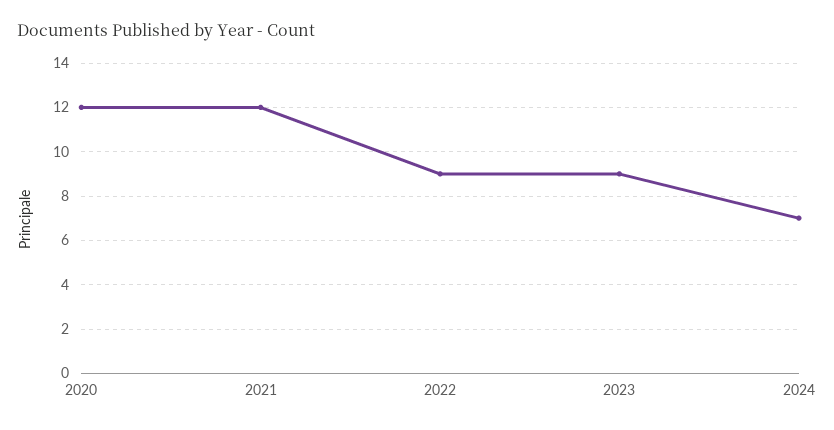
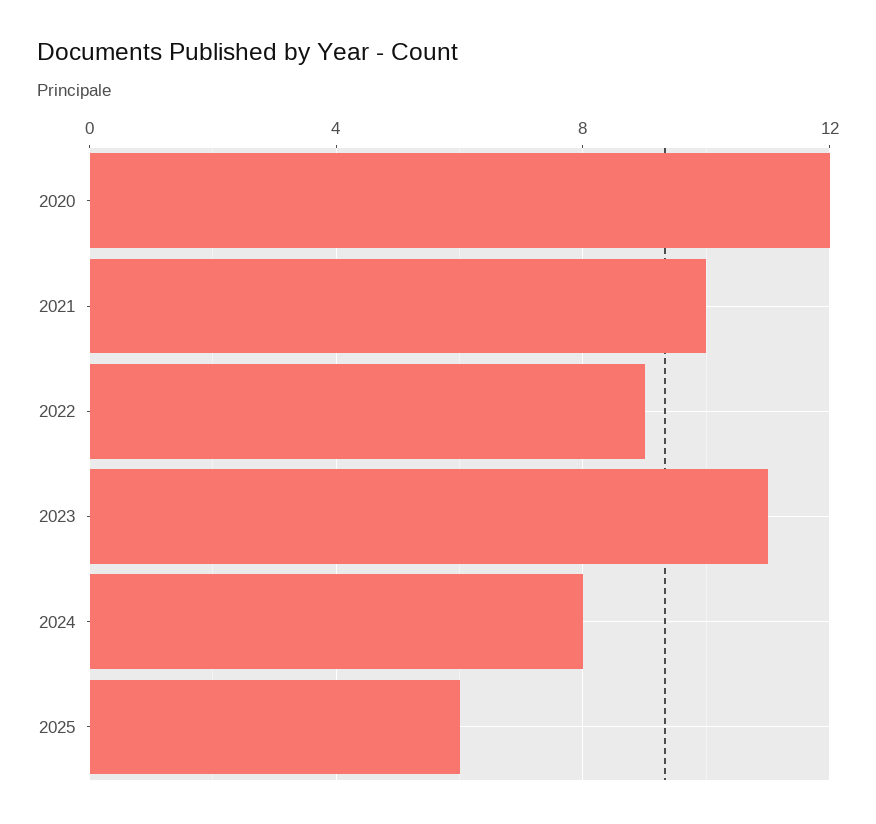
2021: 12 -> 10
2023: 9 -> 11
2024: 7 -> 8
2025: none -> 6

